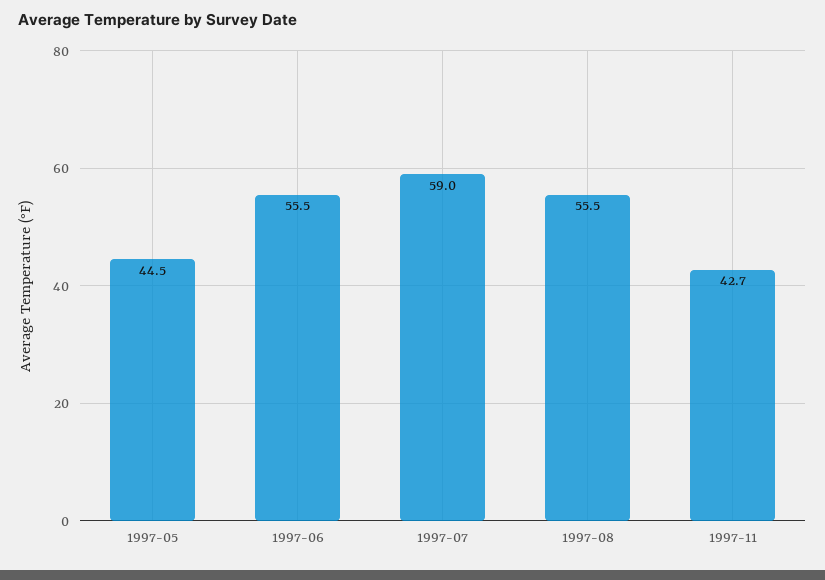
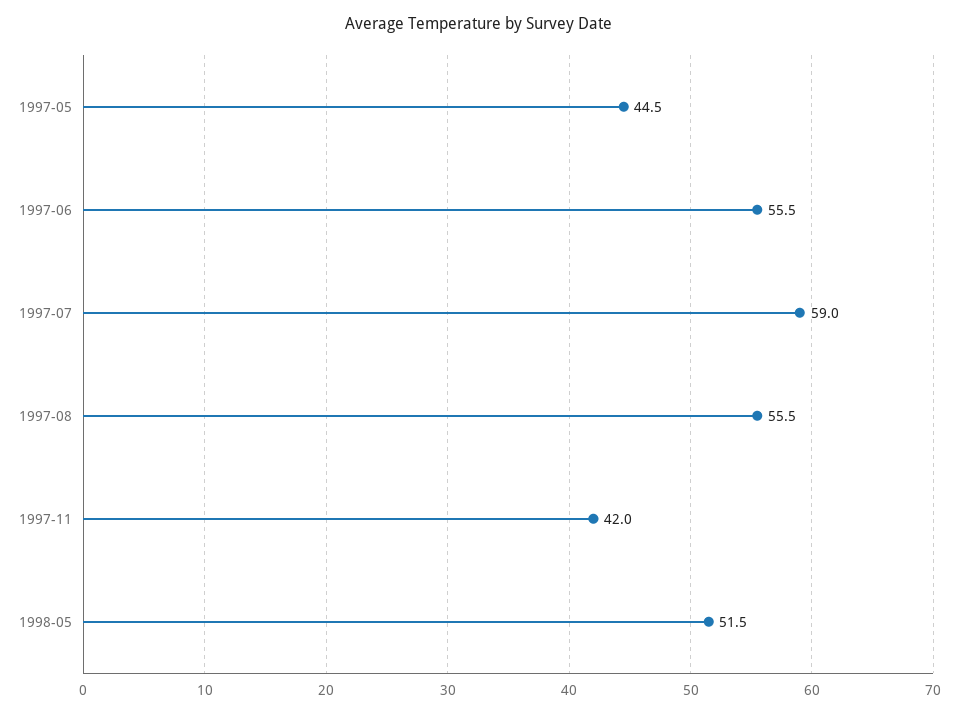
1997-11: 42.7 -> 42
1998-05: none -> 51.5

